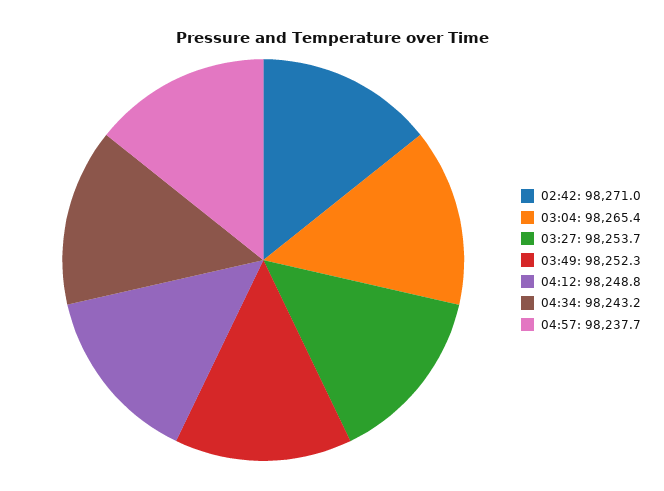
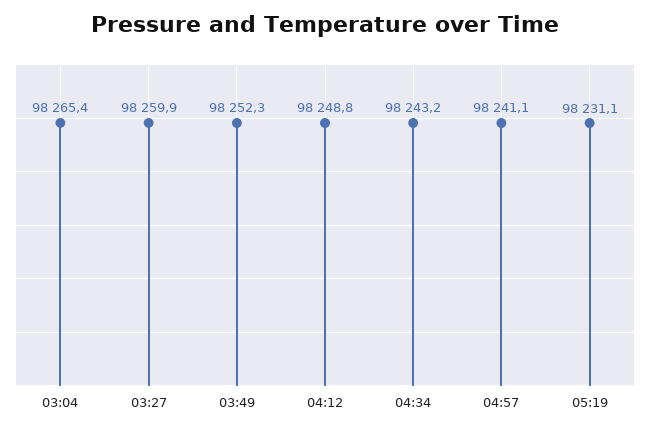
02:42: 98271 -> none
03:27: 98253.7 -> 98259.9
04:57: 98237.7 -> 98241.1
05:19: none -> 98231.1

